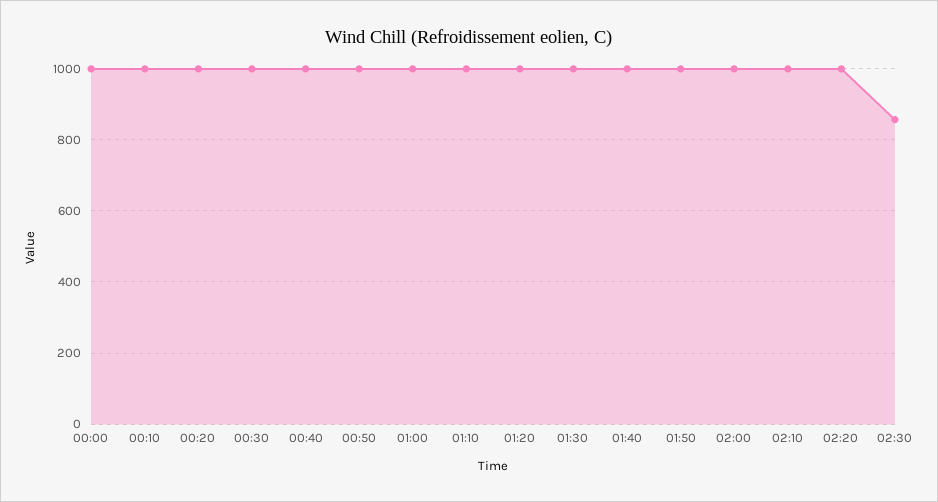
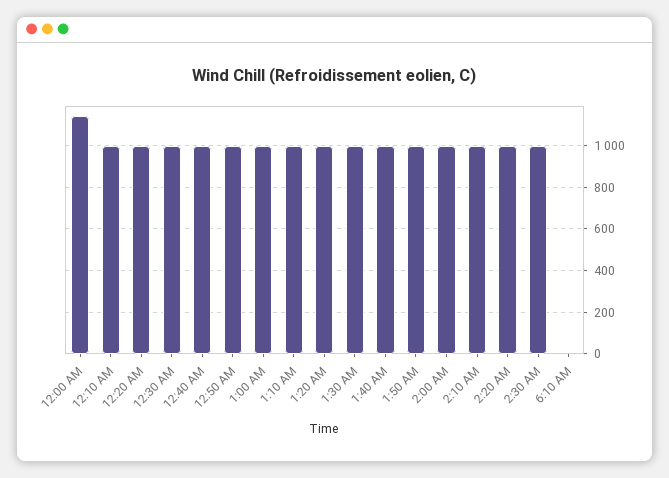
00:00: 1000 -> 1150
02:30: 860 -> 1000
6:10 AM: none -> 0

